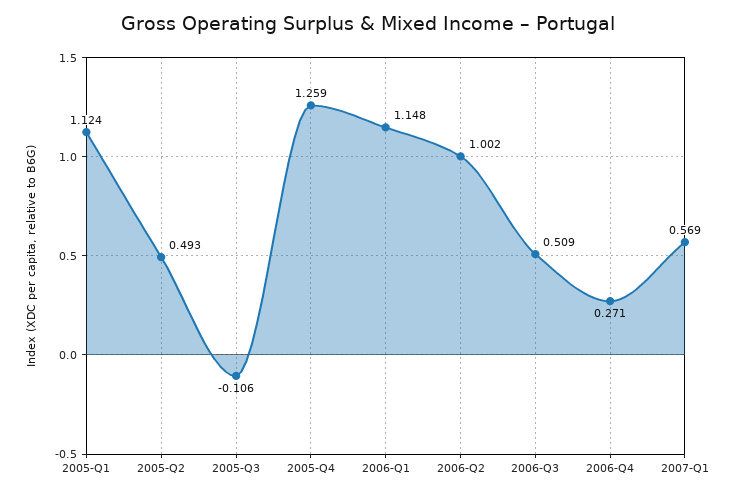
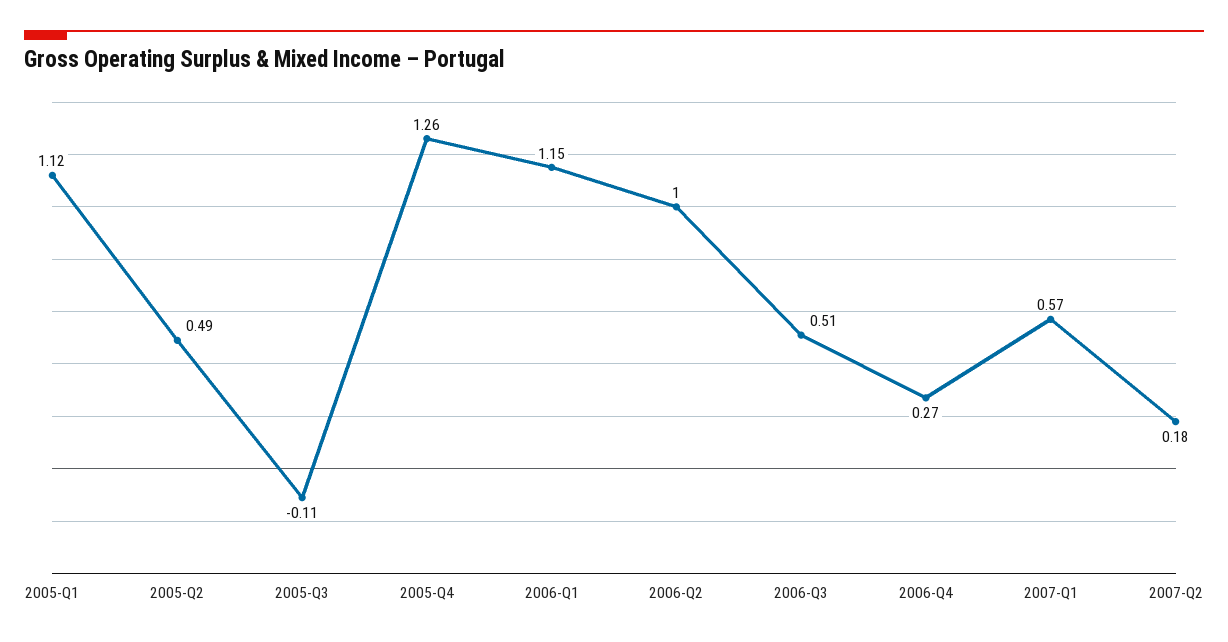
2007-Q2: none -> 0.18

